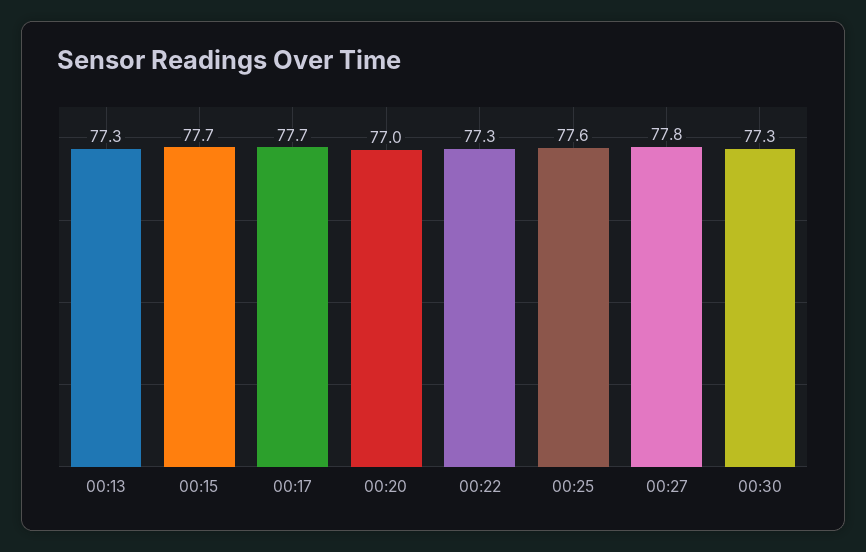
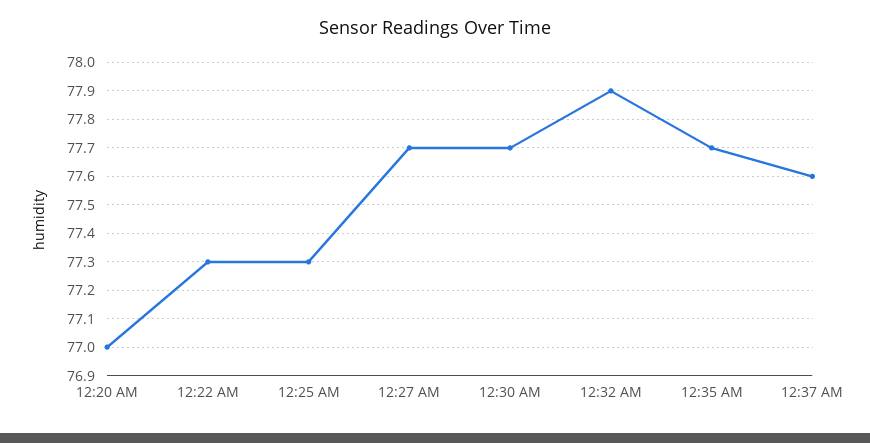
00:13: 77.3 -> none
00:15: 77.7 -> none
00:17: 77.7 -> none
00:25: 77.6 -> 77.3
00:27: 77.8 -> 77.7
00:30: 77.3 -> 77.7
12:32 AM: none -> 77.9
12:35 AM: none -> 77.7
12:37 AM: none -> 77.6

